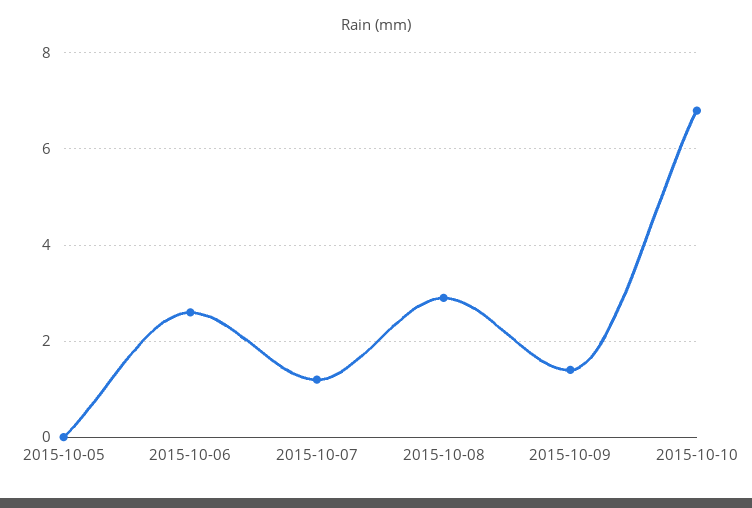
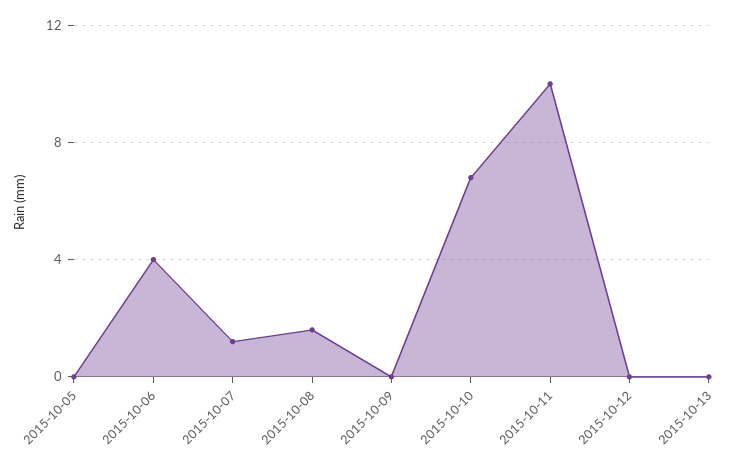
2015-10-06: 2.5 -> 4
2015-10-08: 3 -> 1.5
2015-10-09: 1.5 -> 0
2015-10-11: none -> 10
2015-10-12: none -> 0
2015-10-13: none -> 0

